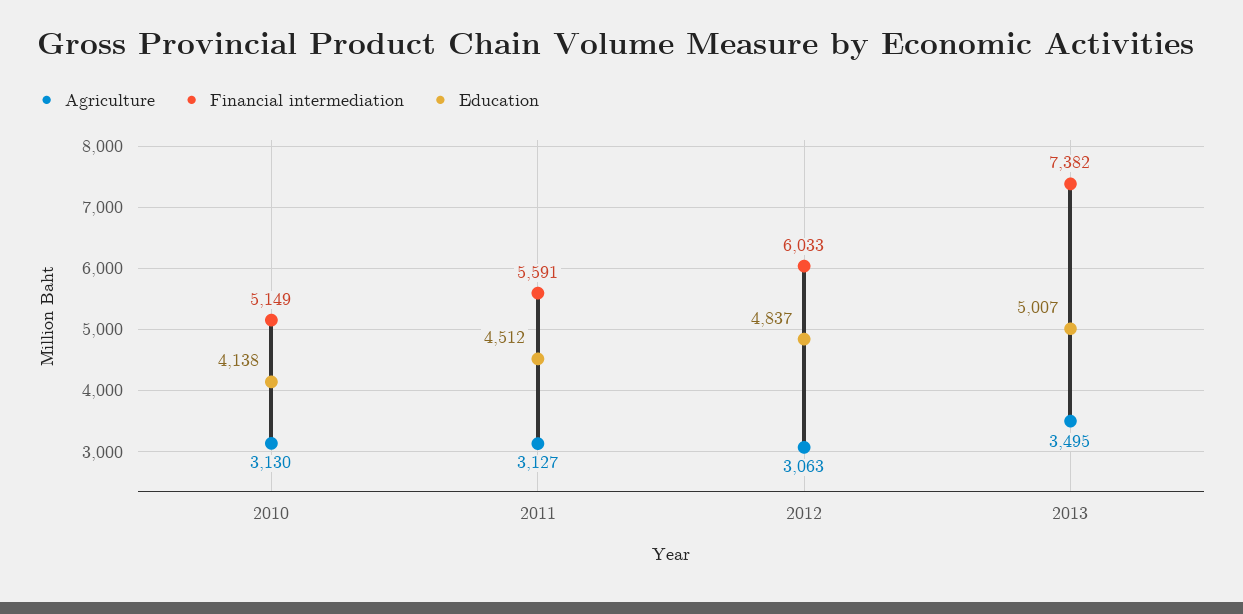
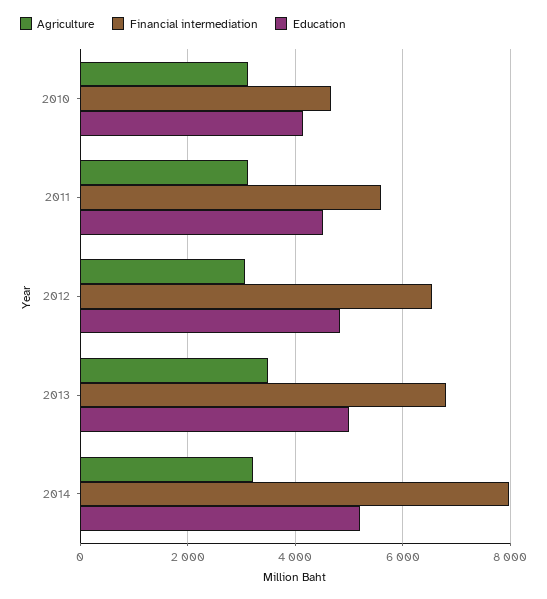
Financial intermediation, 2010: 5149 -> 4600
Financial intermediation, 2012: 6033 -> 6600
Financial intermediation, 2013: 7382 -> 6800
Agriculture, 2014: none -> 3200
Financial intermediation, 2014: none -> 8000
Education, 2014: none -> 5200

